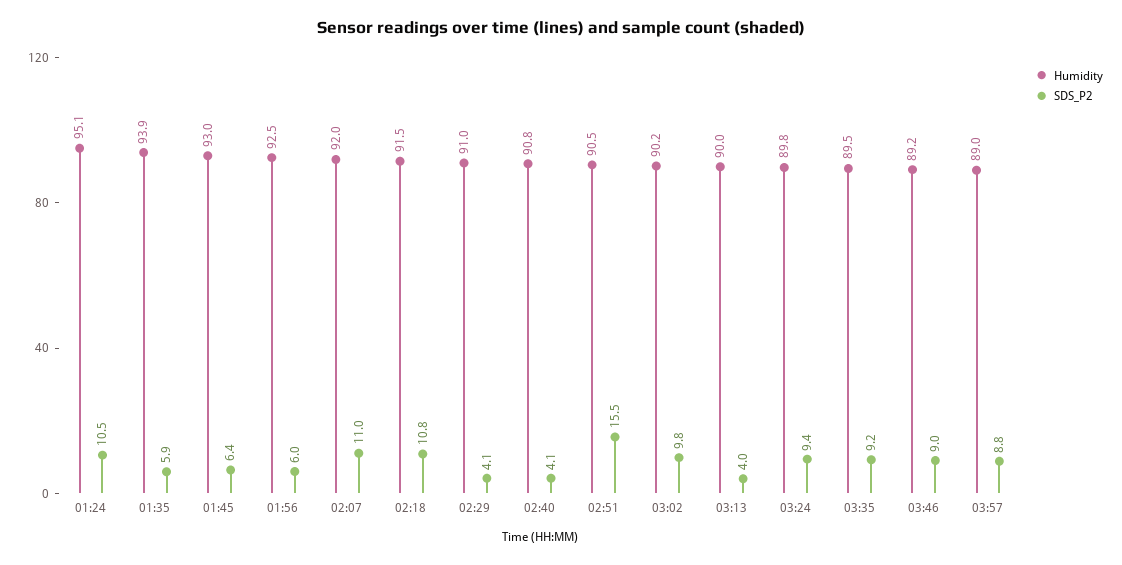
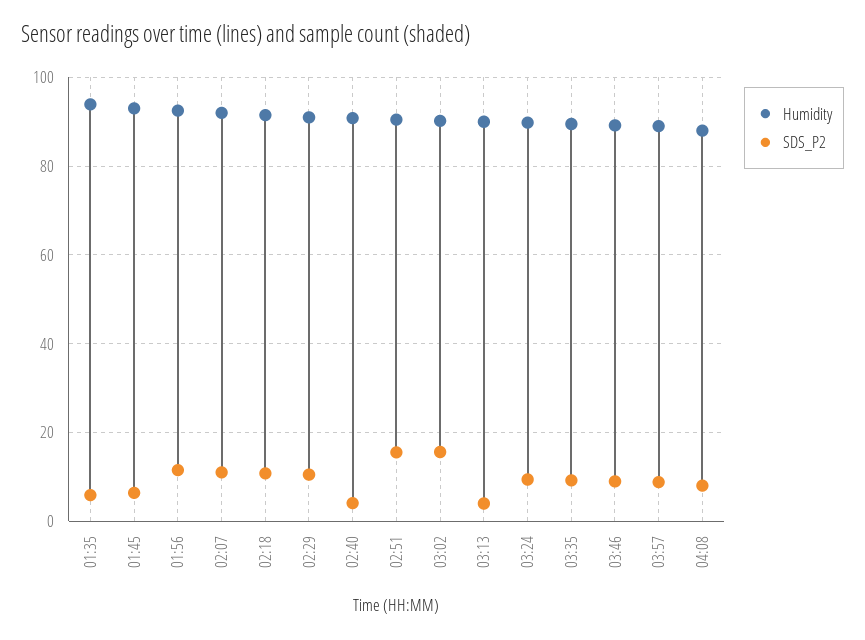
Humidity, 01:24: 95.1 -> none
SDS_P2, 01:24: 10.5 -> none
SDS_P2, 01:56: 6 -> 12
SDS_P2, 02:29: 4.1 -> 10
SDS_P2, 03:02: 9.8 -> 16
Humidity, 04:08: none -> 88
SDS_P2, 04:08: none -> 8

